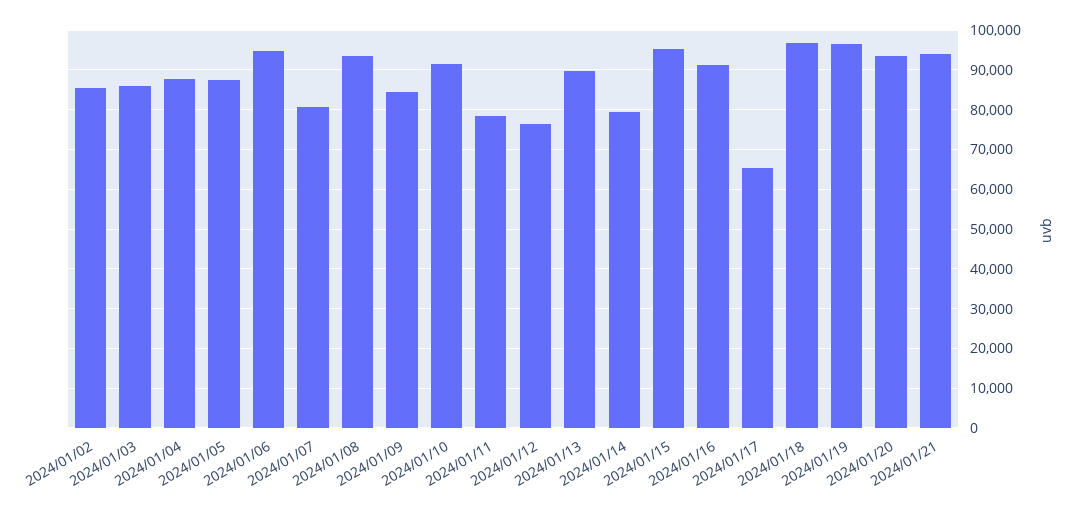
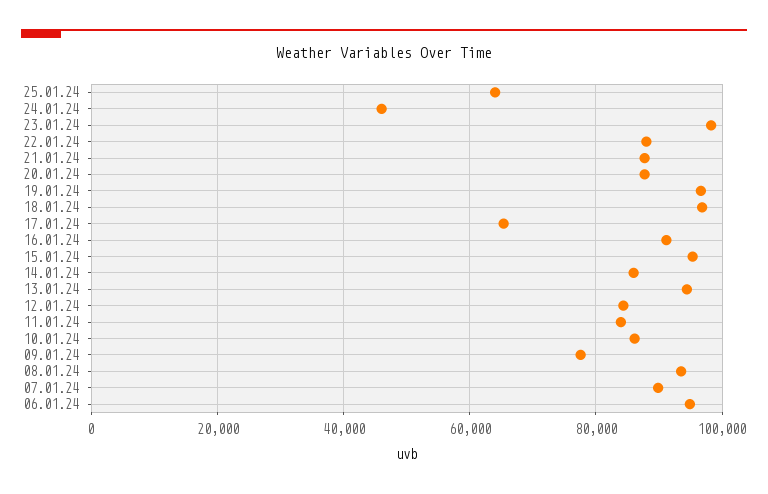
2024/01/02: 86000 -> none
2024/01/03: 86000 -> none
2024/01/04: 88000 -> none
2024/01/05: 88000 -> none
2024/01/07: 80000 -> 90000
2024/01/09: 84000 -> 78000
2024/01/10: 92000 -> 86000
2024/01/11: 78000 -> 84000
2024/01/12: 76000 -> 84000
2024/01/13: 90000 -> 94000
2024/01/14: 80000 -> 86000
2024/01/20: 94000 -> 88000
2024/01/21: 94000 -> 88000
25.01.24: none -> 64000
24.01.24: none -> 46000
23.01.24: none -> 98000
22.01.24: none -> 88000

